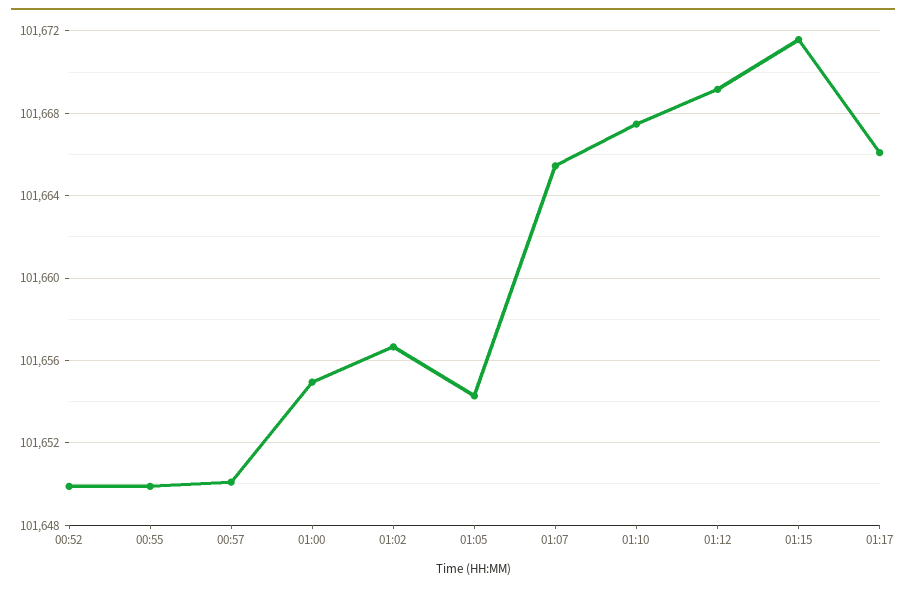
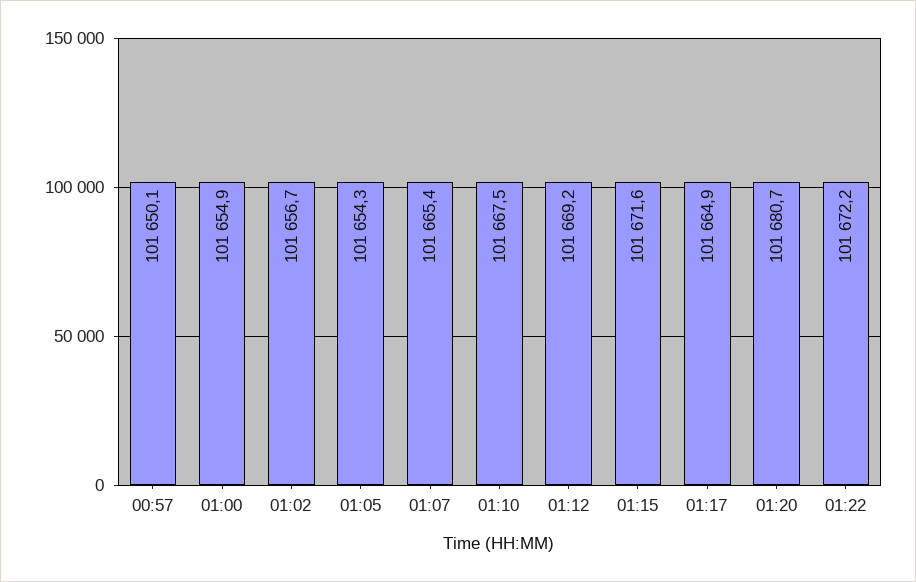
00:52: 101650 -> none
00:55: 101650 -> none
01:17: 101666 -> 101664.9
01:20: none -> 101680.7
01:22: none -> 101672.2

